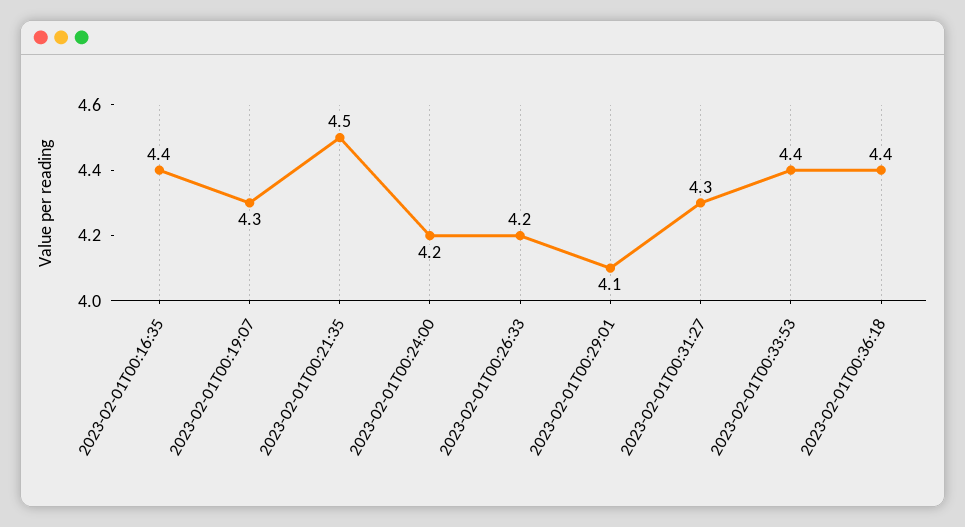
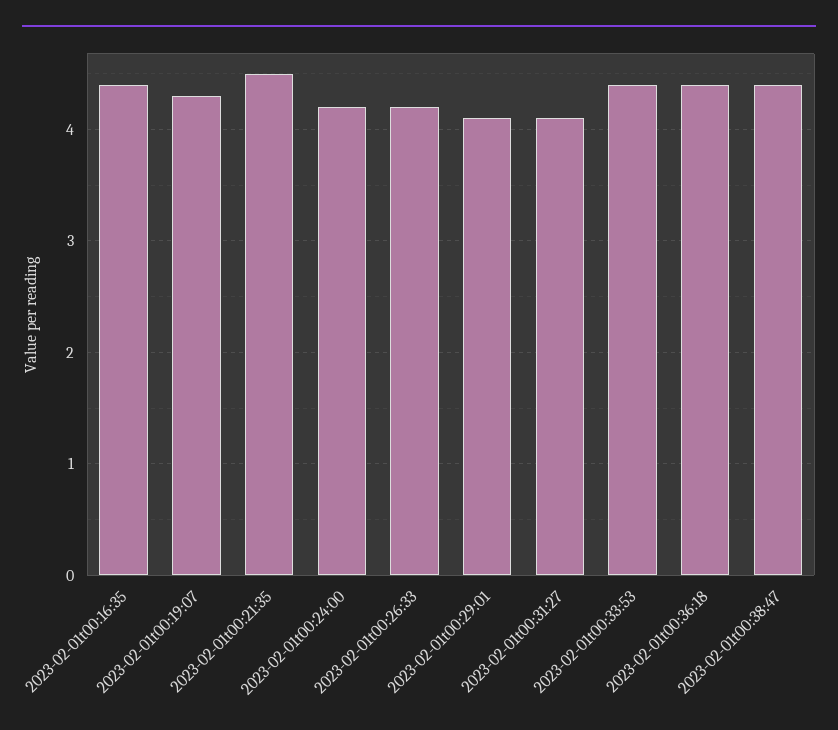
2023-02-01T00:31:27: 4.3 -> 4.1
2023-02-01t00:38:47: none -> 4.4

